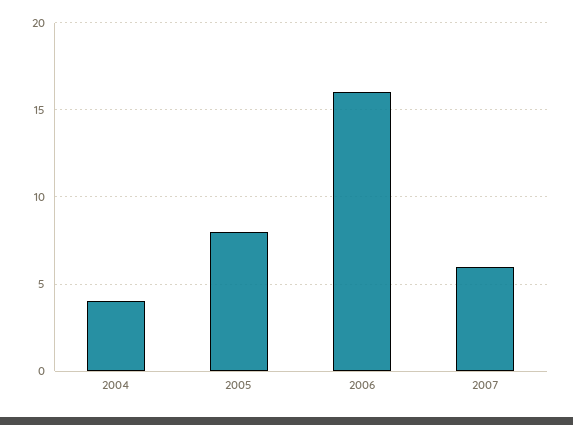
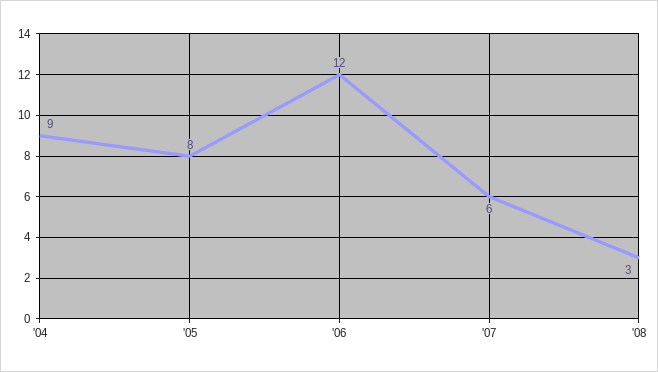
2004: 4 -> 9
2006: 16 -> 12
'08: none -> 3

